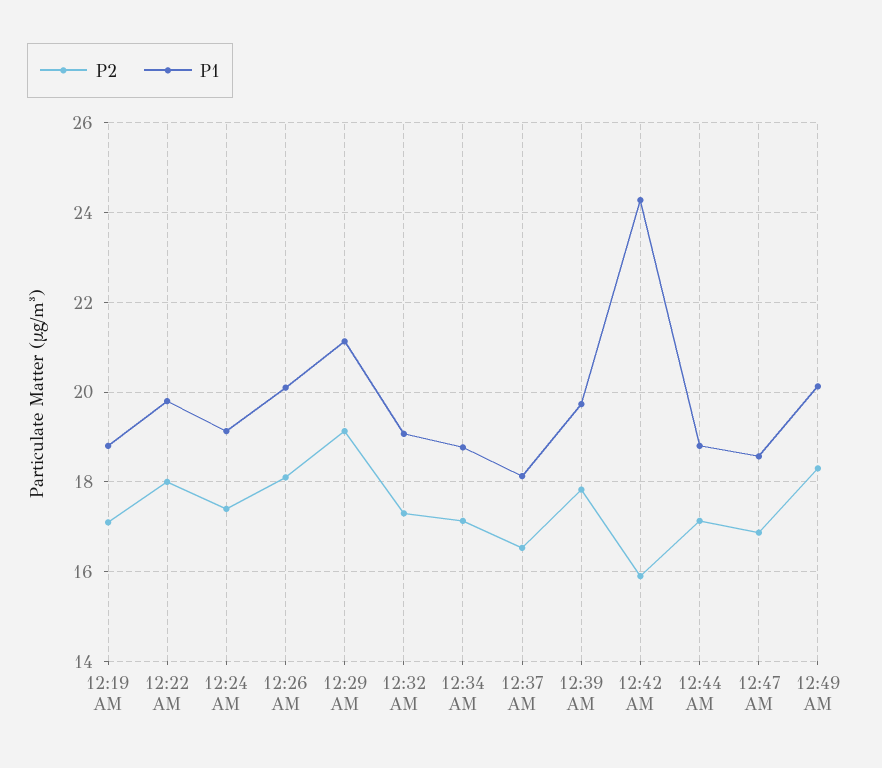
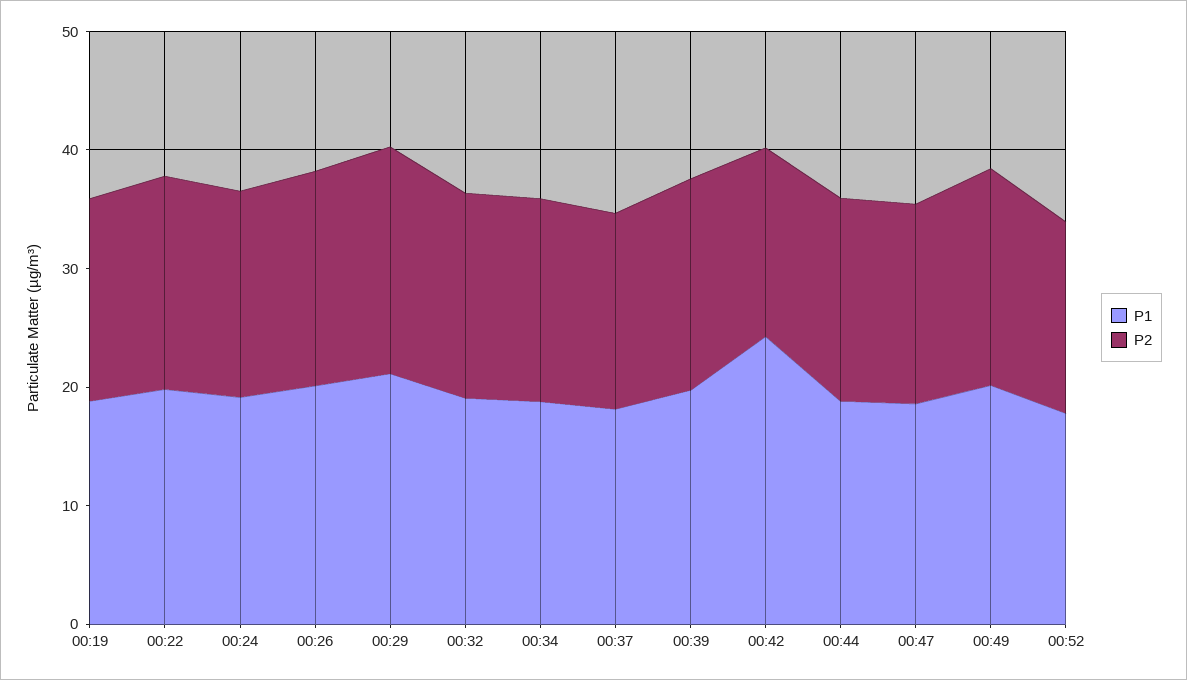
P1, 00:52: none -> 18
P2, 00:52: none -> 16

